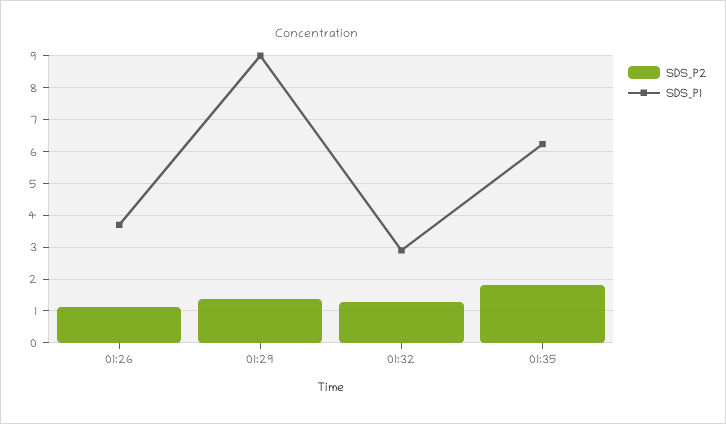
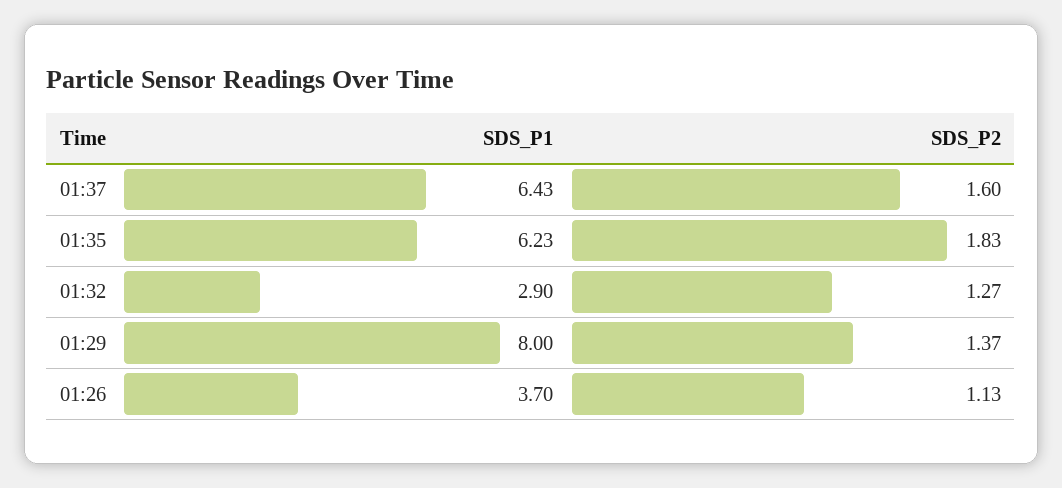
SDS_P1, 01:29: 9 -> 8
SDS_P1, 01:37: none -> 6.43
SDS_P2, 01:37: none -> 1.6

